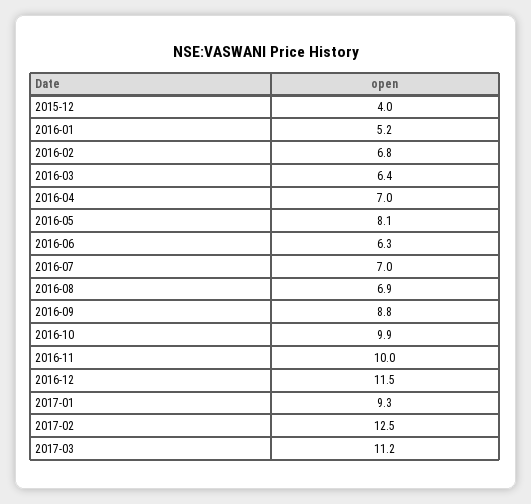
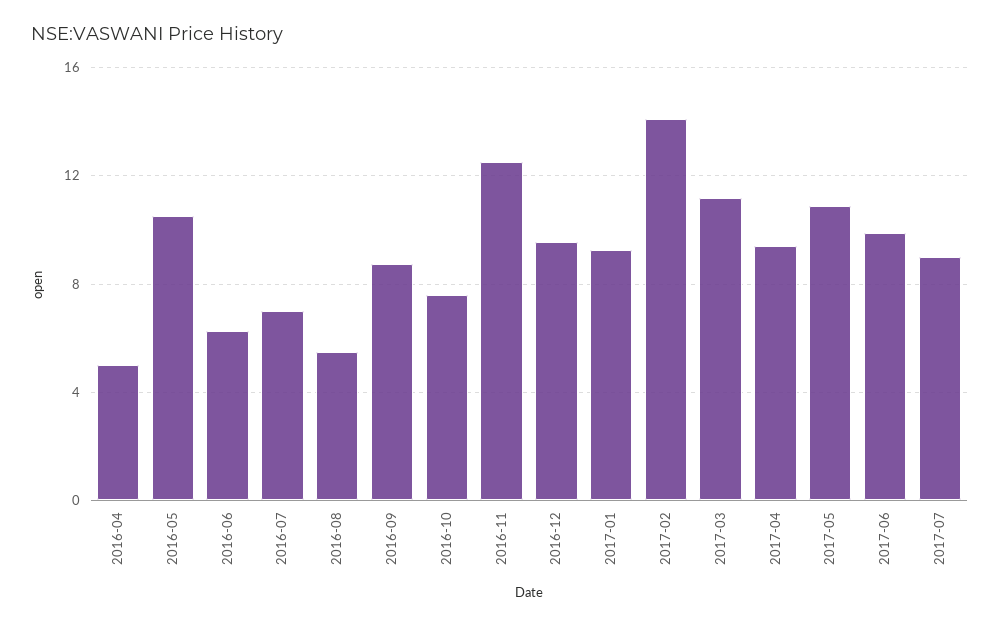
2015-12: 4 -> none
2016-01: 5.2 -> none
2016-02: 6.8 -> none
2016-03: 6.4 -> none
2016-04: 7 -> 5
2016-05: 8.1 -> 10.5
2016-08: 6.9 -> 5.5
2016-10: 9.9 -> 7.5
2016-11: 10 -> 12.5
2016-12: 11.5 -> 9.5
2017-02: 12.5 -> 14
2017-04: none -> 9.5
2017-05: none -> 11
2017-06: none -> 10
2017-07: none -> 9

